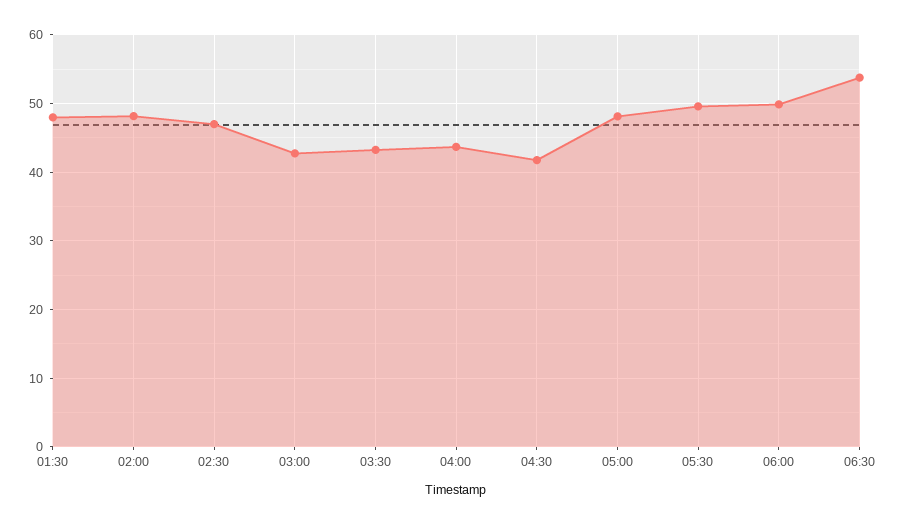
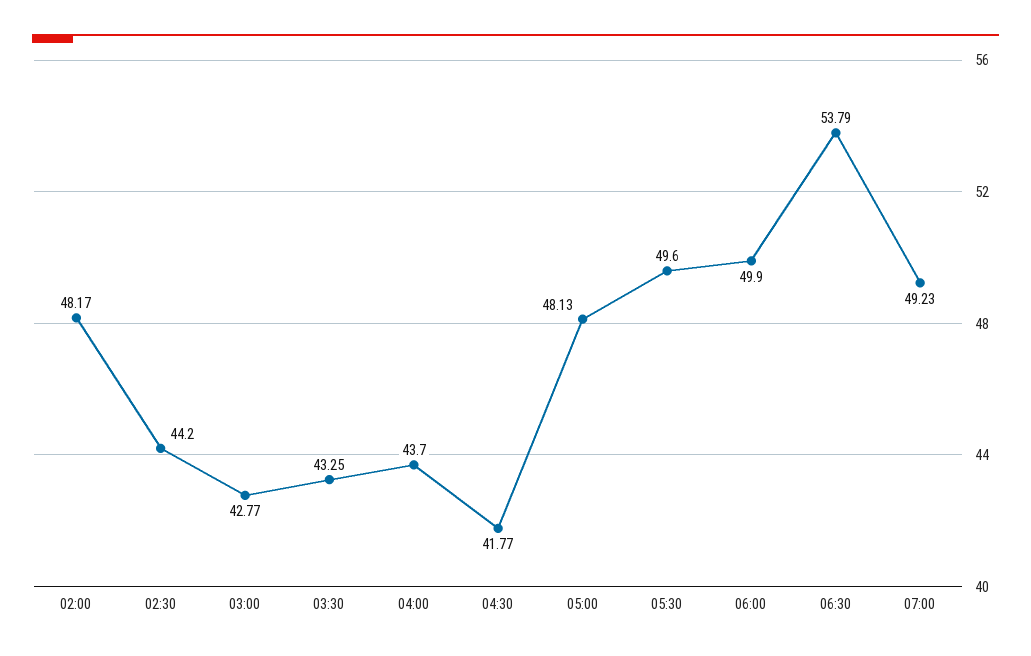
01:30: 48 -> none
02:30: 47 -> 44.2
07:00: none -> 49.23

